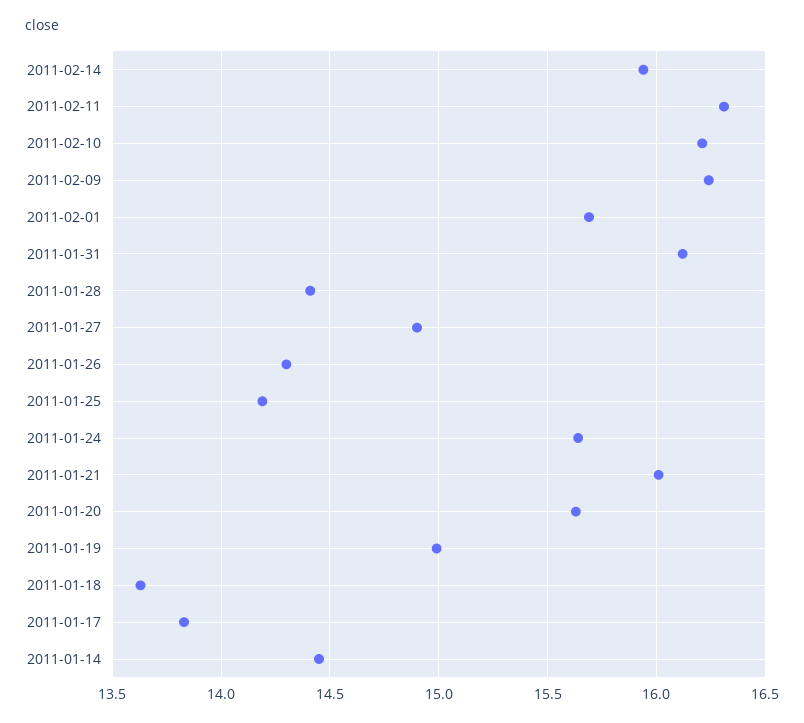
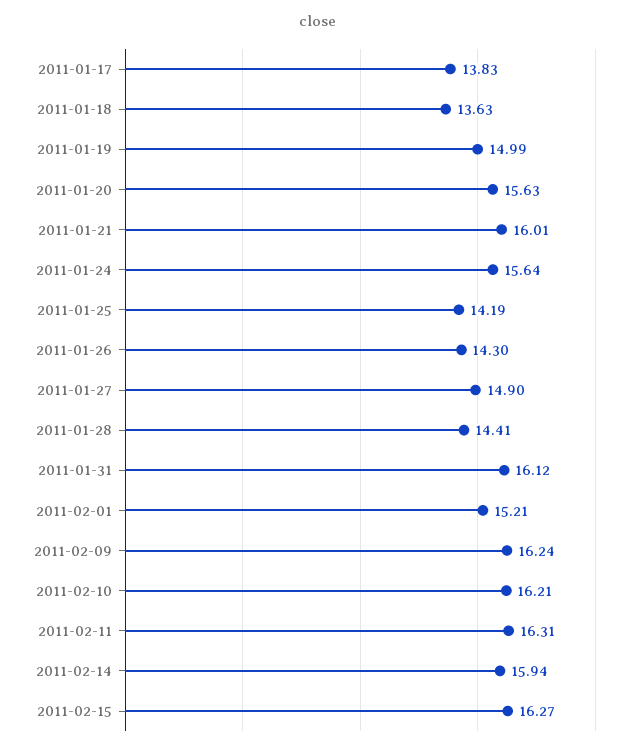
2011-02-01: 15.7 -> 15.21
2011-01-14: 14.45 -> none
2011-02-15: none -> 16.27

